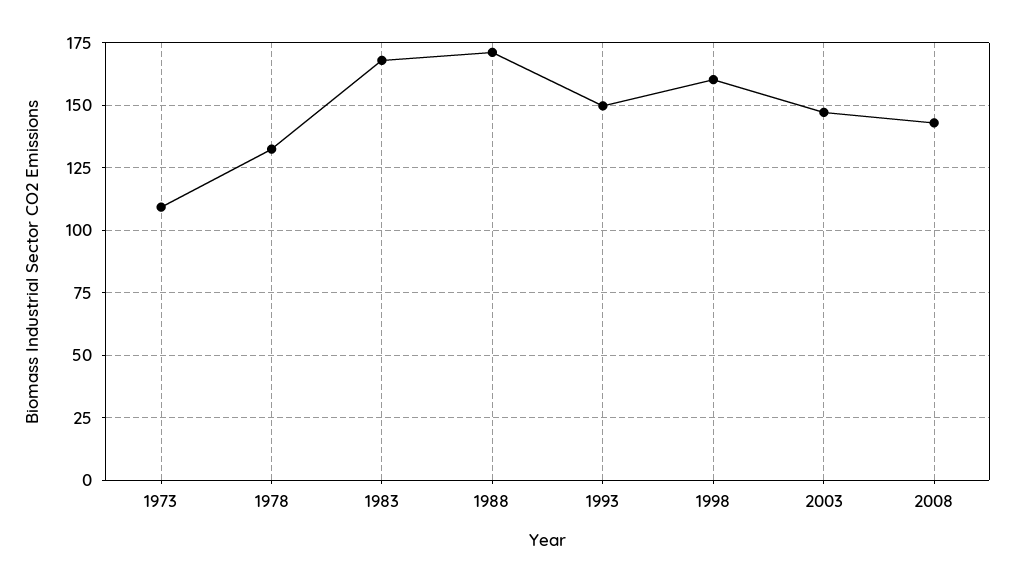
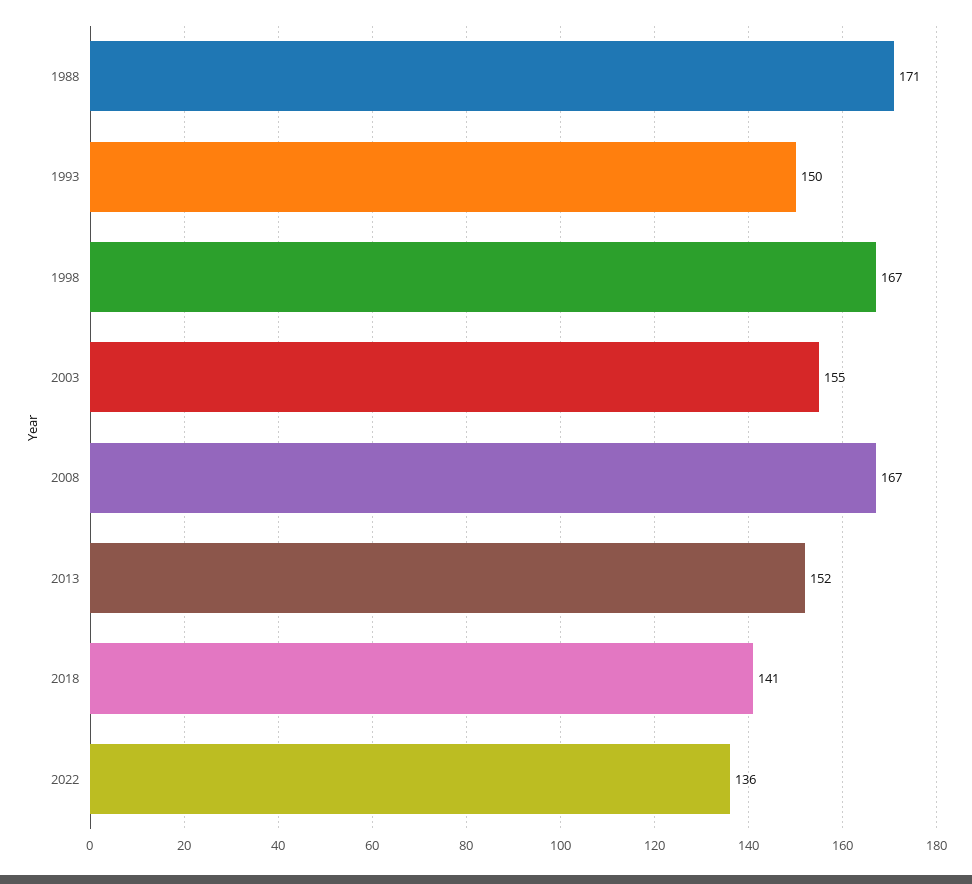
1973: 110 -> none
1978: 132.5 -> none
1983: 167.5 -> none
1998: 160 -> 167
2003: 147.5 -> 155
2008: 142.5 -> 167
2013: none -> 152
2018: none -> 141
2022: none -> 136

